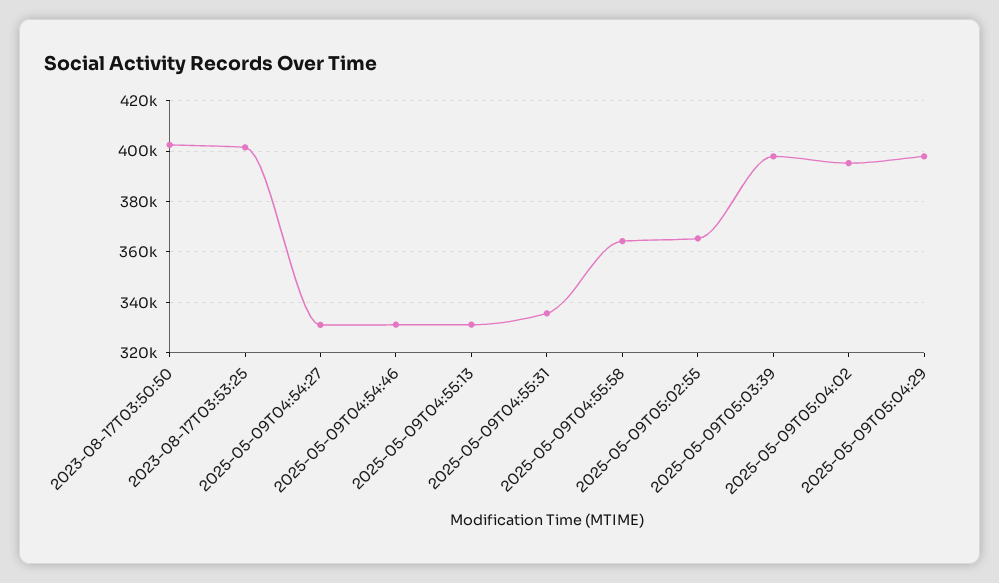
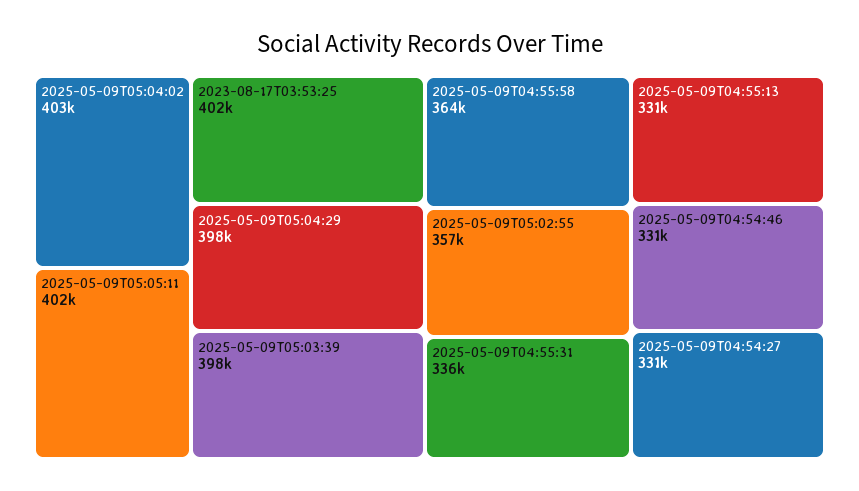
2023-08-17T03:50:50: 402500 -> none
2025-05-09T05:02:55: 365000 -> 357000
2025-05-09T05:04:02: 395000 -> 403000
2025-05-09T05:05:11: none -> 402000

